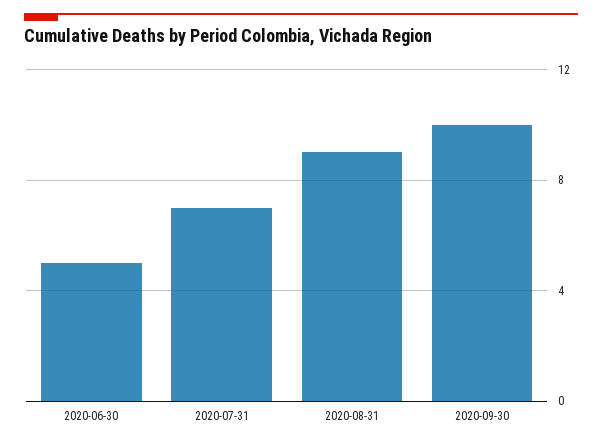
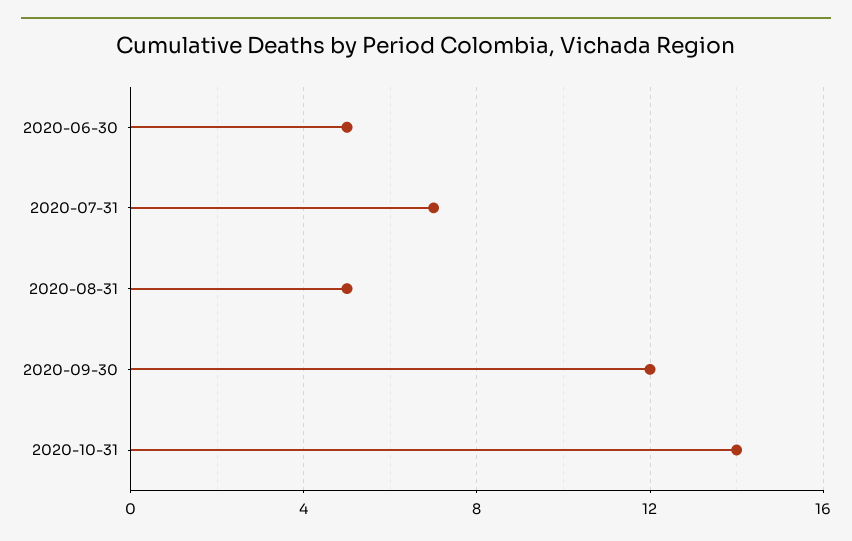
2020-08-31: 9 -> 5
2020-09-30: 10 -> 12
2020-10-31: none -> 14

